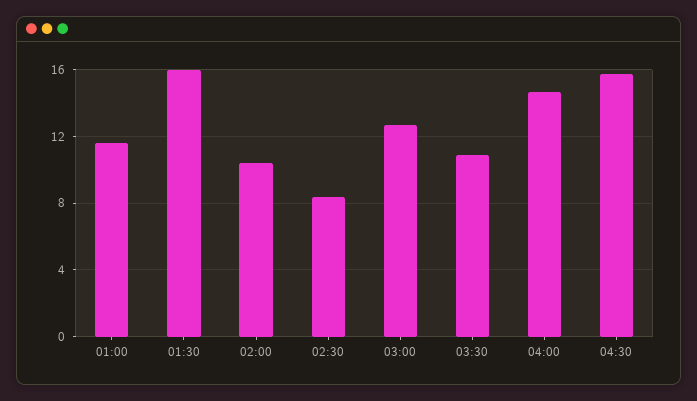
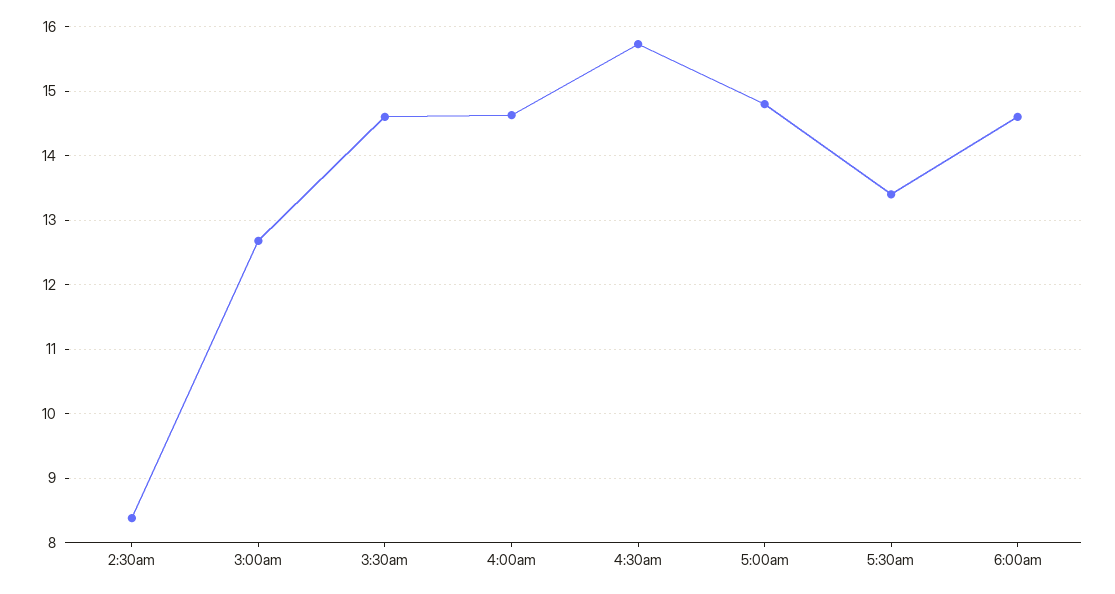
01:00: 11.5 -> none
01:30: 16 -> none
02:00: 10.5 -> none
03:30: 11 -> 14.6
5:00am: none -> 14.8
5:30am: none -> 13.4
6:00am: none -> 14.6

